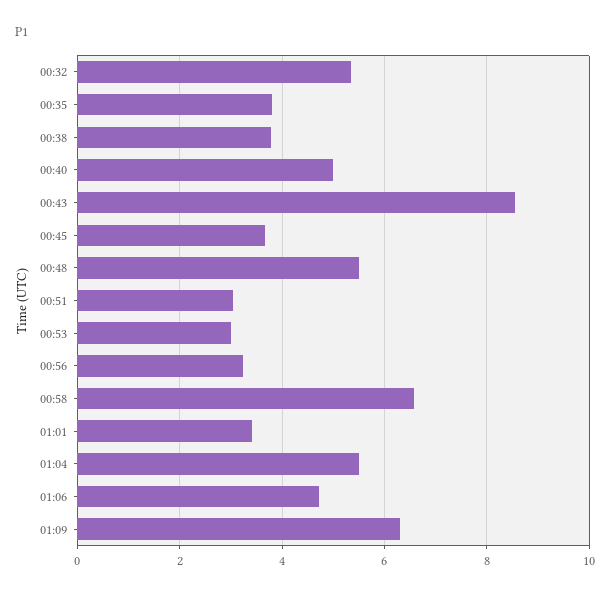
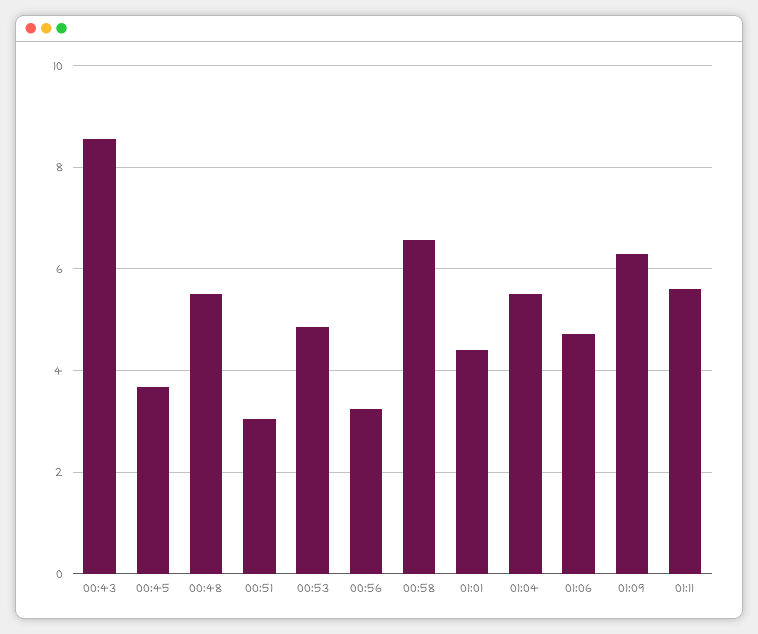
00:32: 5.4 -> none
00:35: 3.8 -> none
00:38: 3.8 -> none
00:40: 5 -> none
00:53: 3 -> 4.8
01:01: 3.4 -> 4.4
01:11: none -> 5.6

